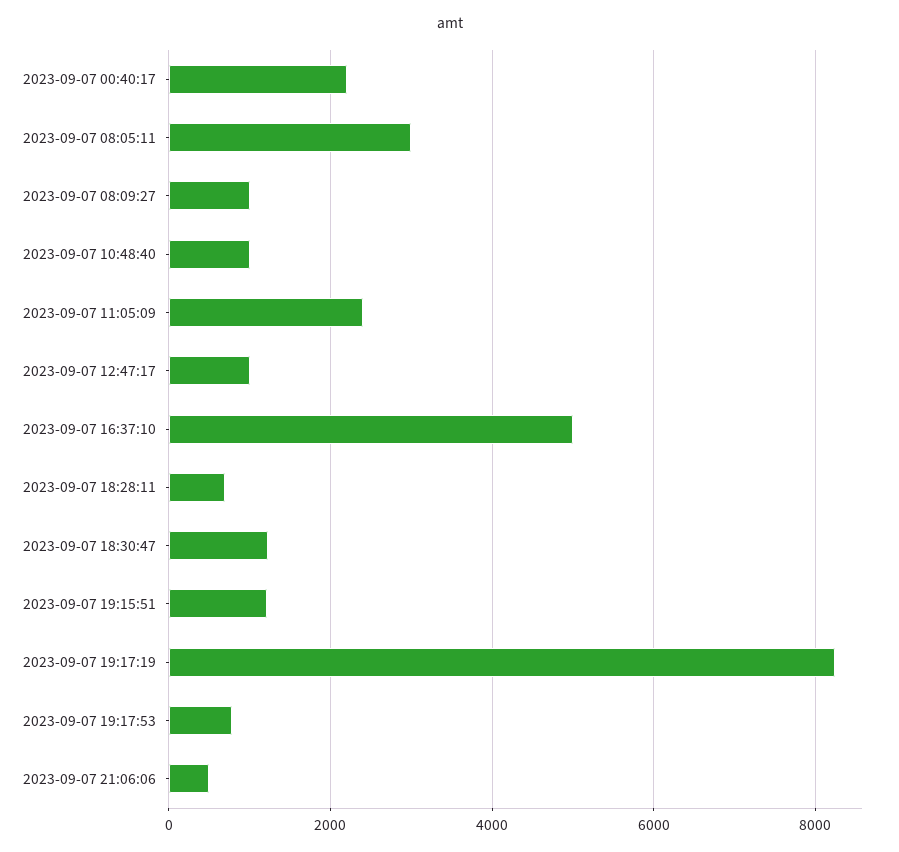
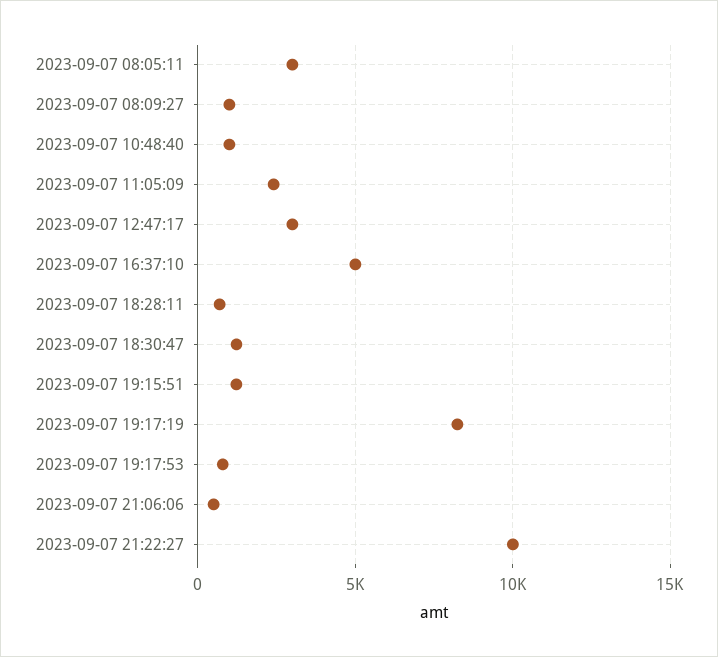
2023-09-07 00:40:17: 2200 -> none
2023-09-07 12:47:17: 1000 -> 3000
2023-09-07 21:22:27: none -> 10000

